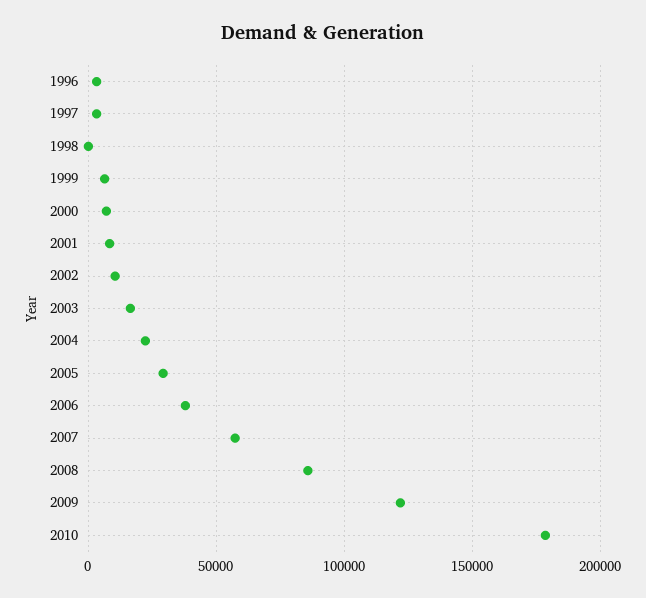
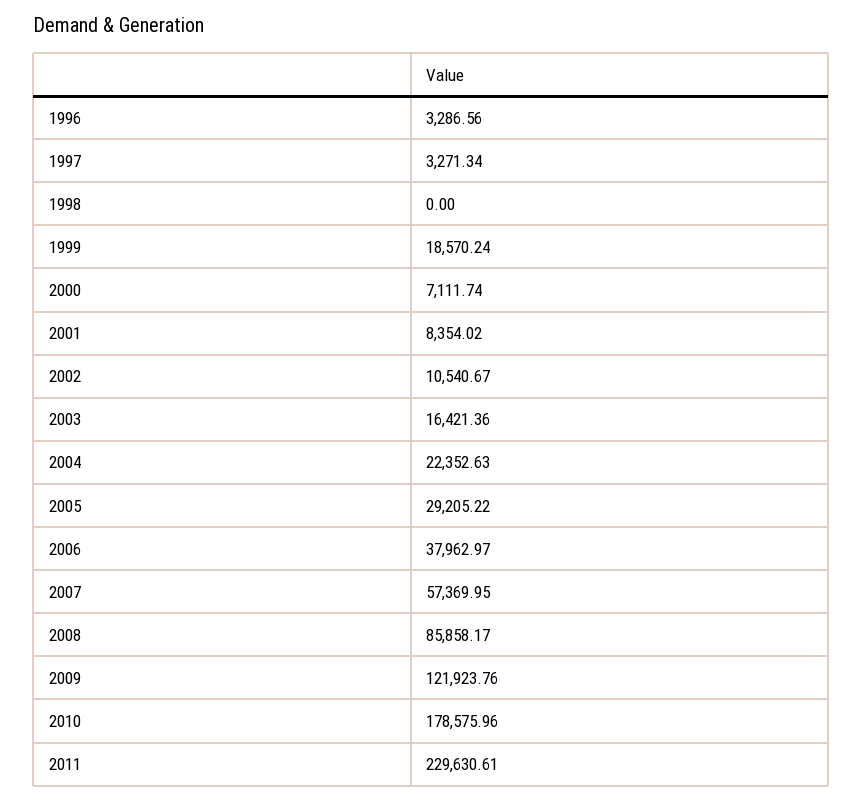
1999: 5000 -> 18570.24
2011: none -> 229630.61

